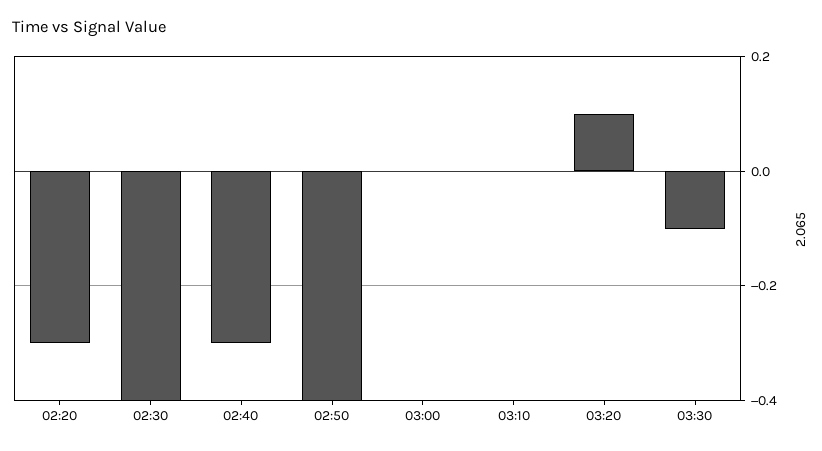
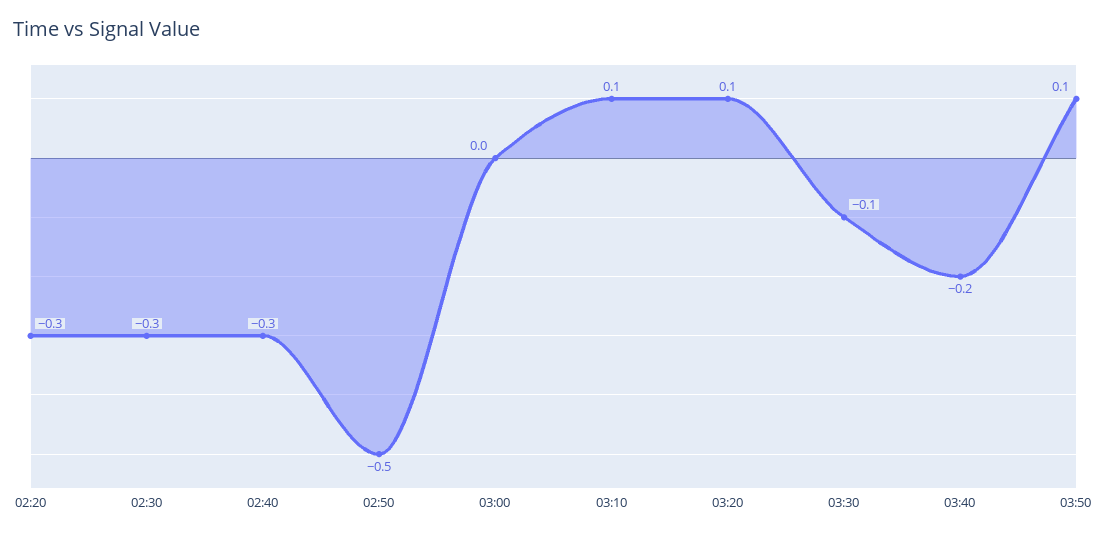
02:30: -0.4 -> -0.3
02:50: -0.4 -> -0.5
03:10: 0 -> 0.1
03:40: none -> -0.2
03:50: none -> 0.1

